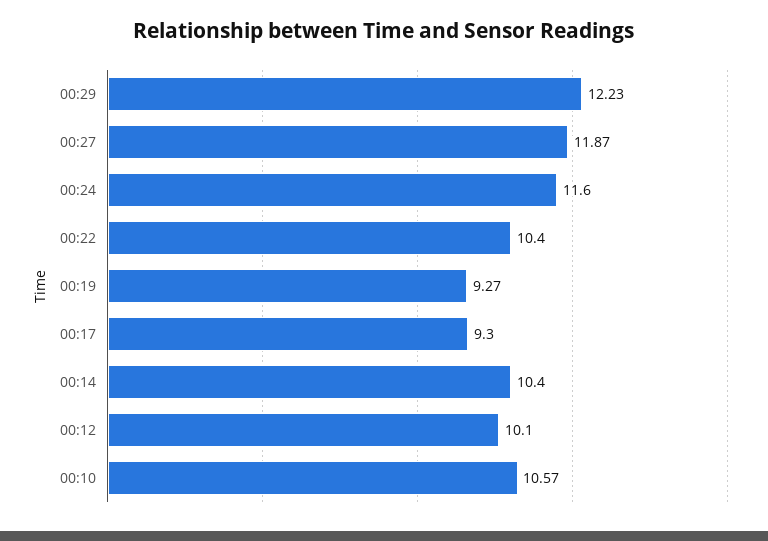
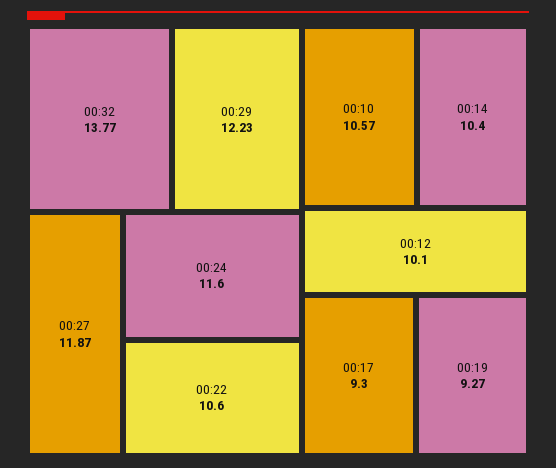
00:22: 10.4 -> 10.6
00:32: none -> 13.77

